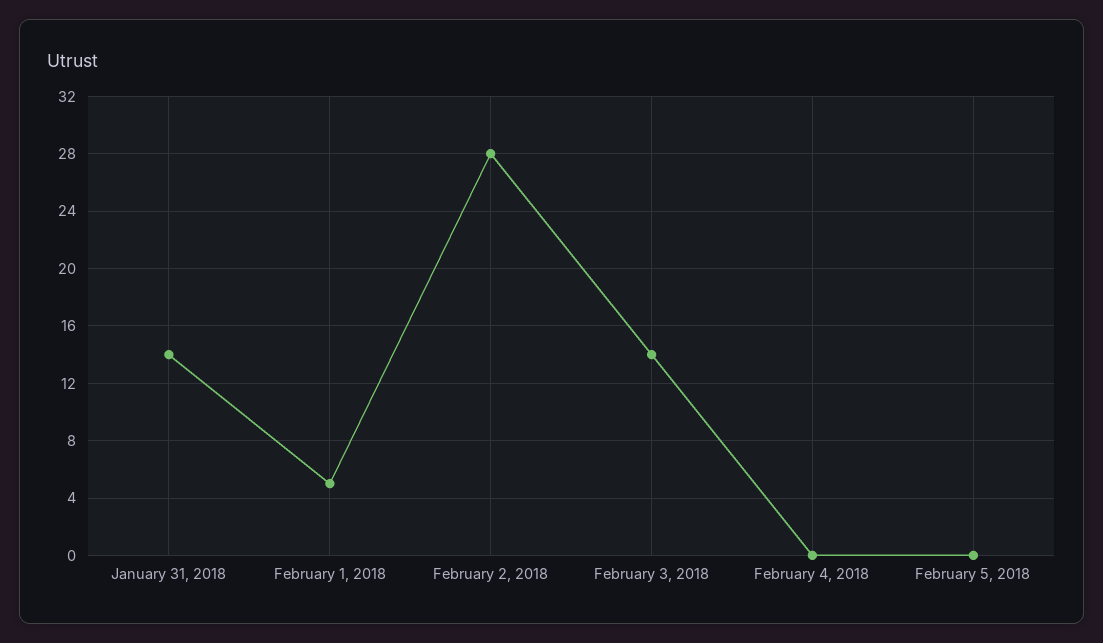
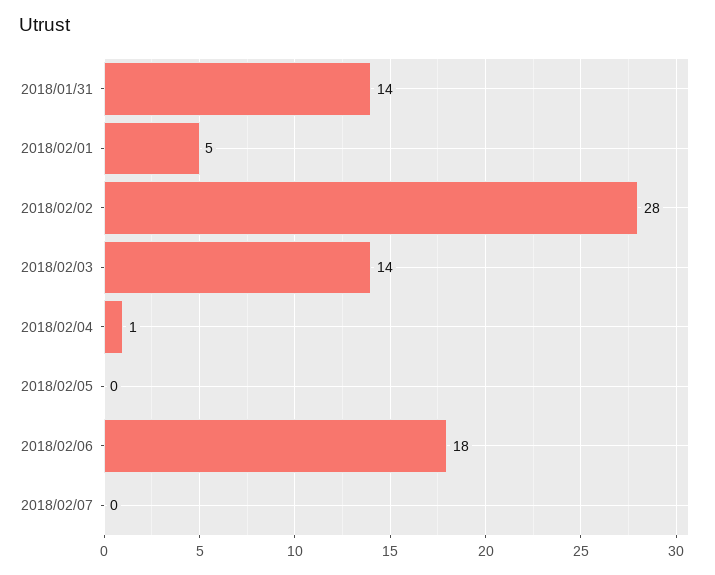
February 4, 2018: 0 -> 1
2018/02/06: none -> 18
2018/02/07: none -> 0

